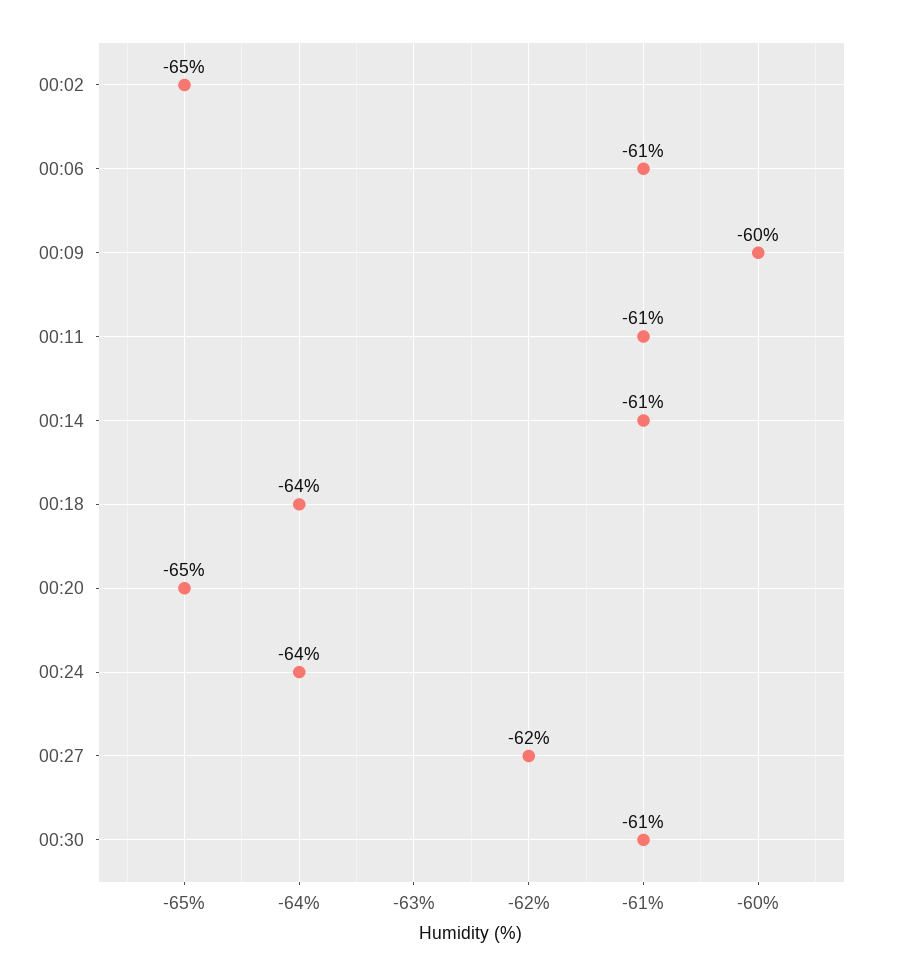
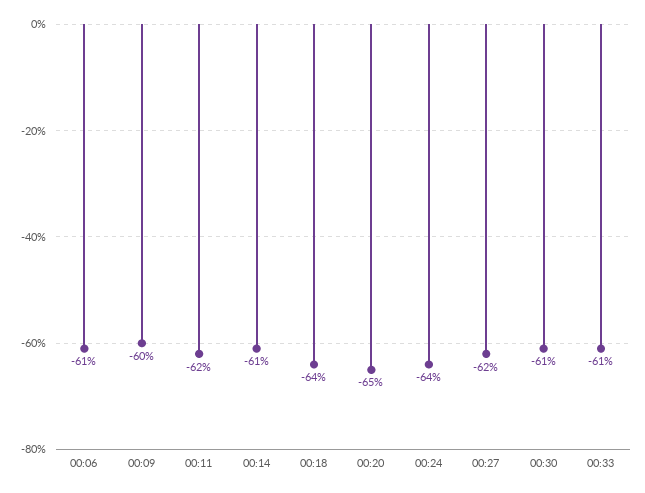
00:02: -65 -> none
00:11: -61 -> -62
00:33: none -> -61

